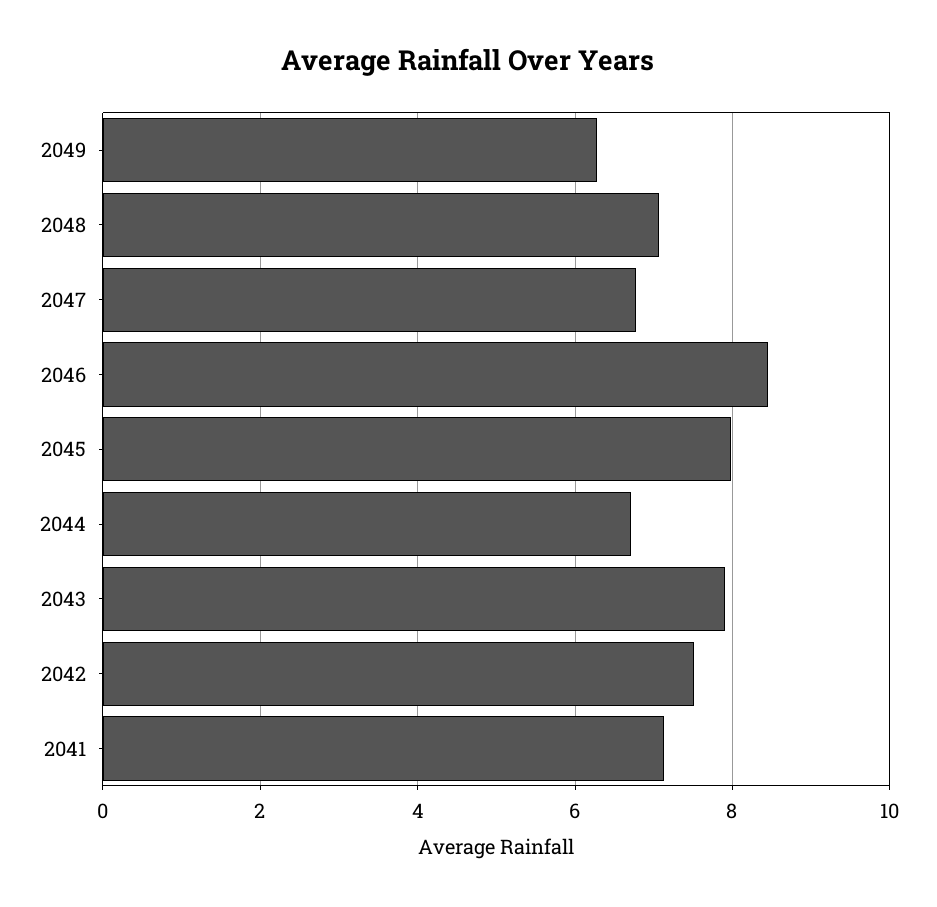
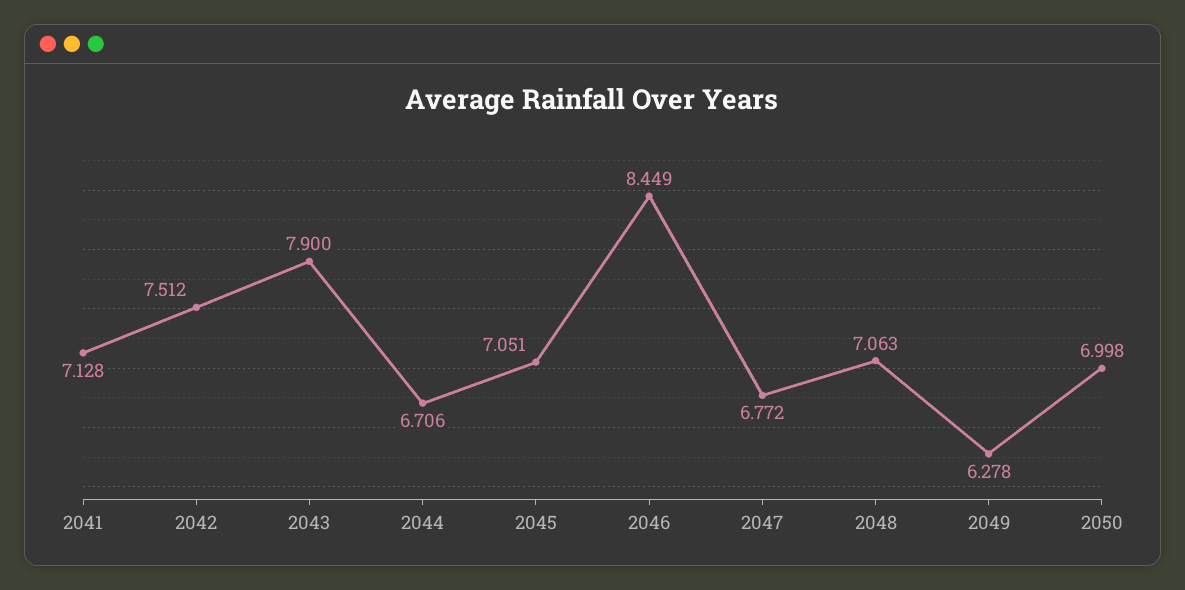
2045: 8 -> 7.051
2050: none -> 6.998

